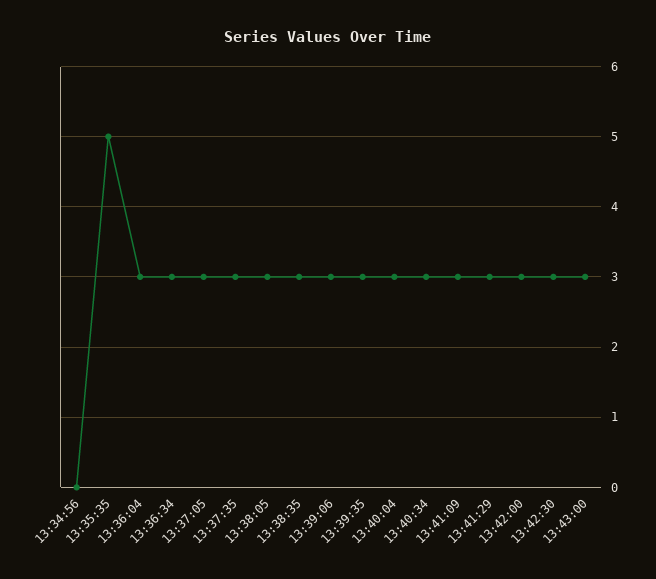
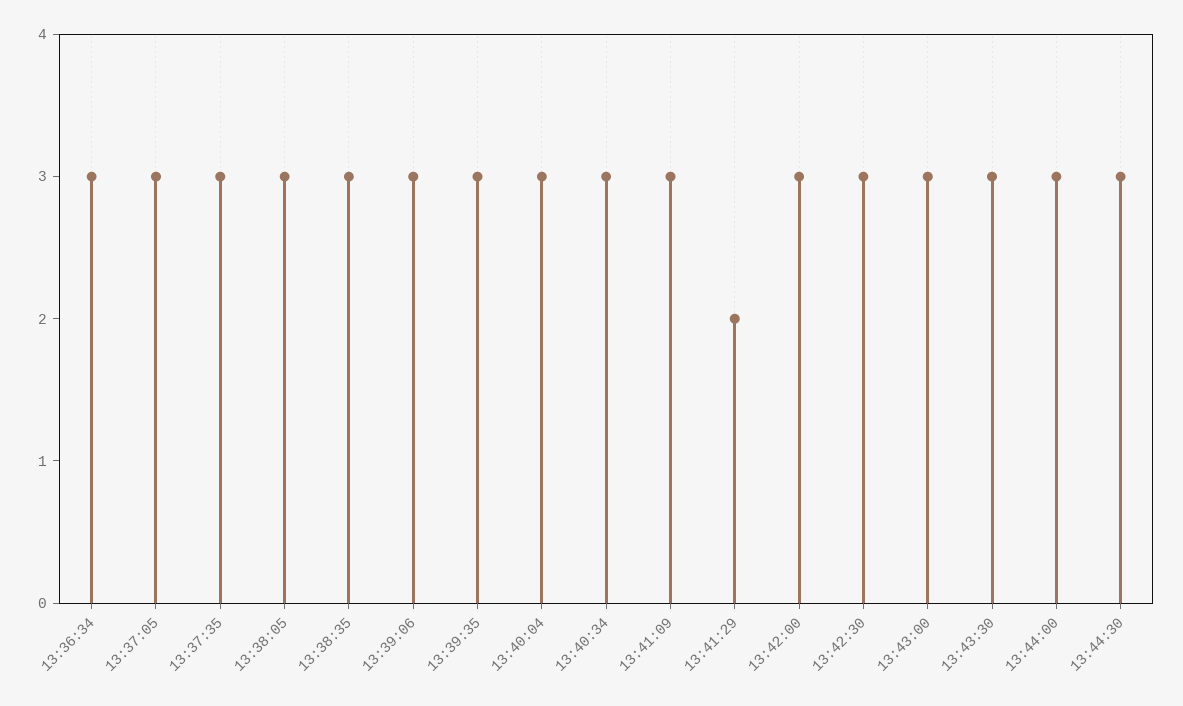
13:34:56: 0 -> none
13:35:35: 5 -> none
13:36:04: 3 -> none
13:41:29: 3 -> 2
13:43:30: none -> 3
13:44:00: none -> 3
13:44:30: none -> 3

